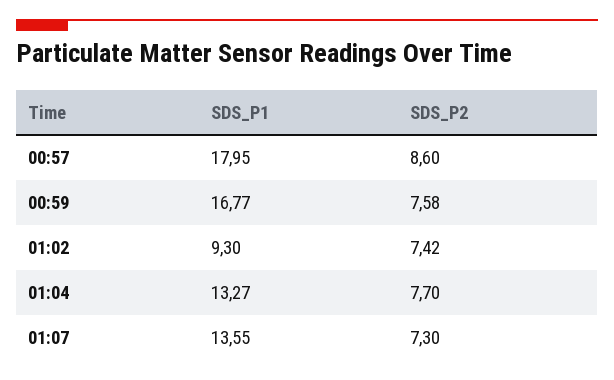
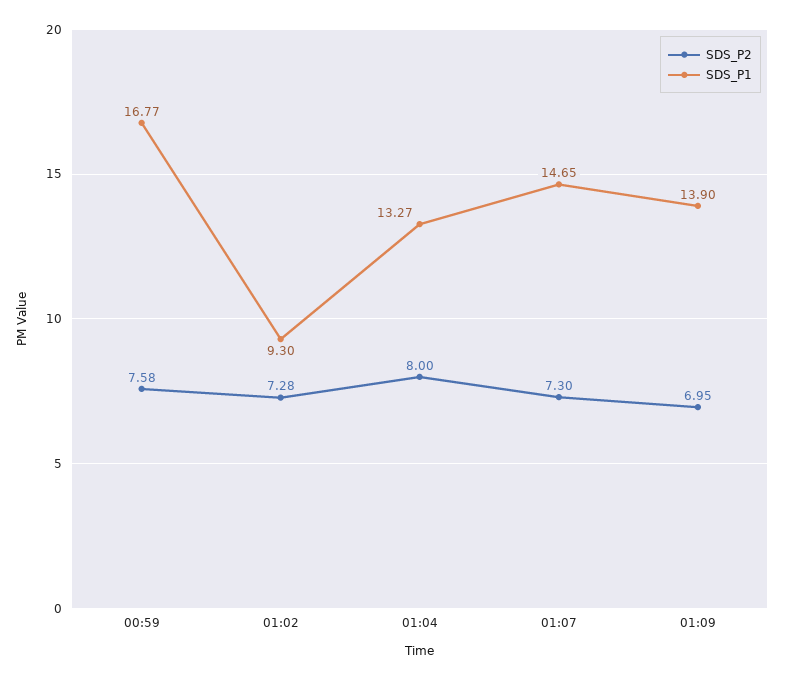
SDS_P1, 00:57: 17.95 -> none
SDS_P2, 00:57: 8.6 -> none
SDS_P2, 01:02: 7.42 -> 7.28
SDS_P2, 01:04: 7.7 -> 8
SDS_P1, 01:07: 13.55 -> 14.65
SDS_P2, 01:09: none -> 6.95
SDS_P1, 01:09: none -> 13.9

